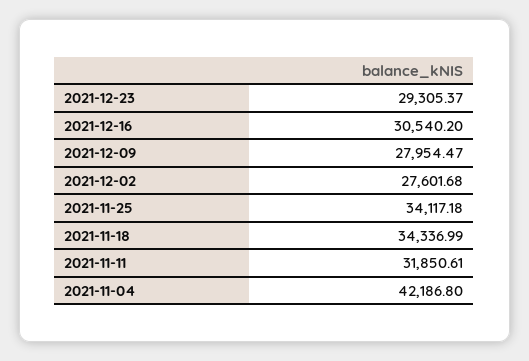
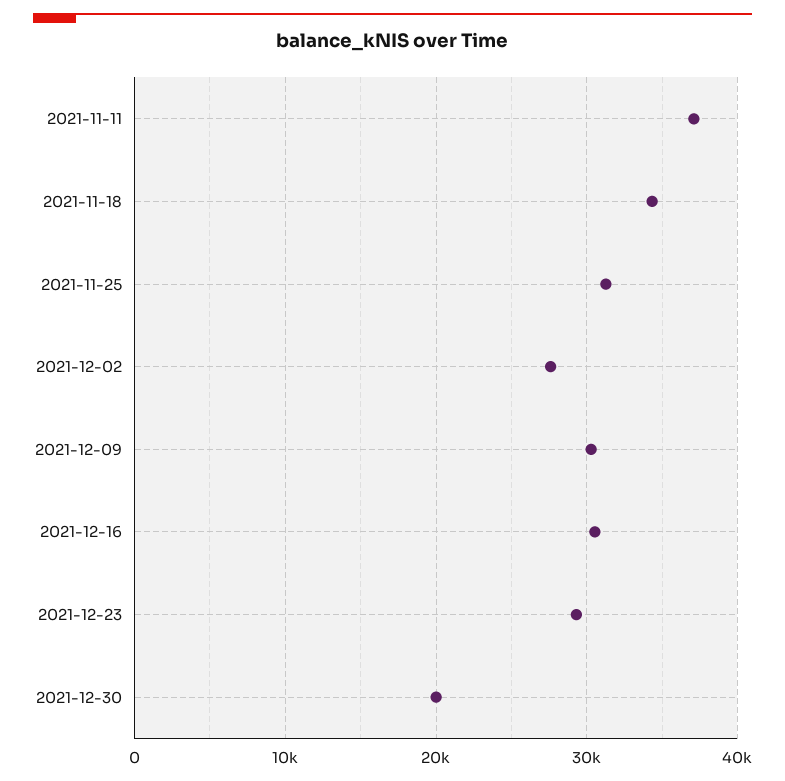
2021-12-09: 27954.47 -> 30000
2021-11-25: 34117.18 -> 31000
2021-11-11: 31850.61 -> 37000
2021-11-04: 42186.8 -> none
2021-12-30: none -> 20000

